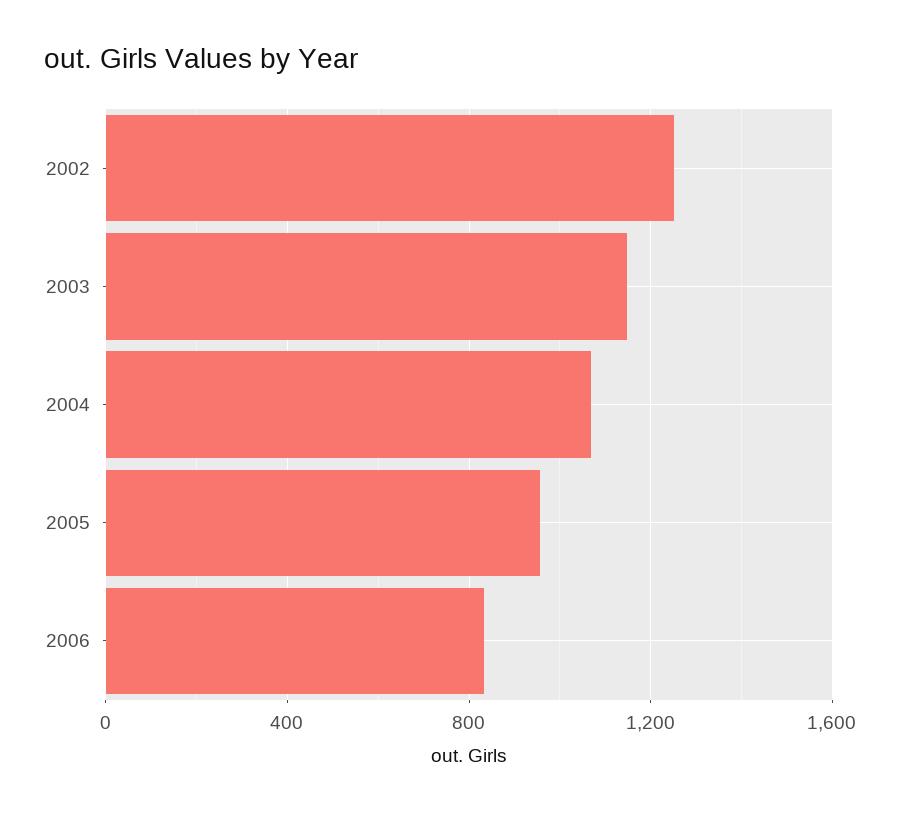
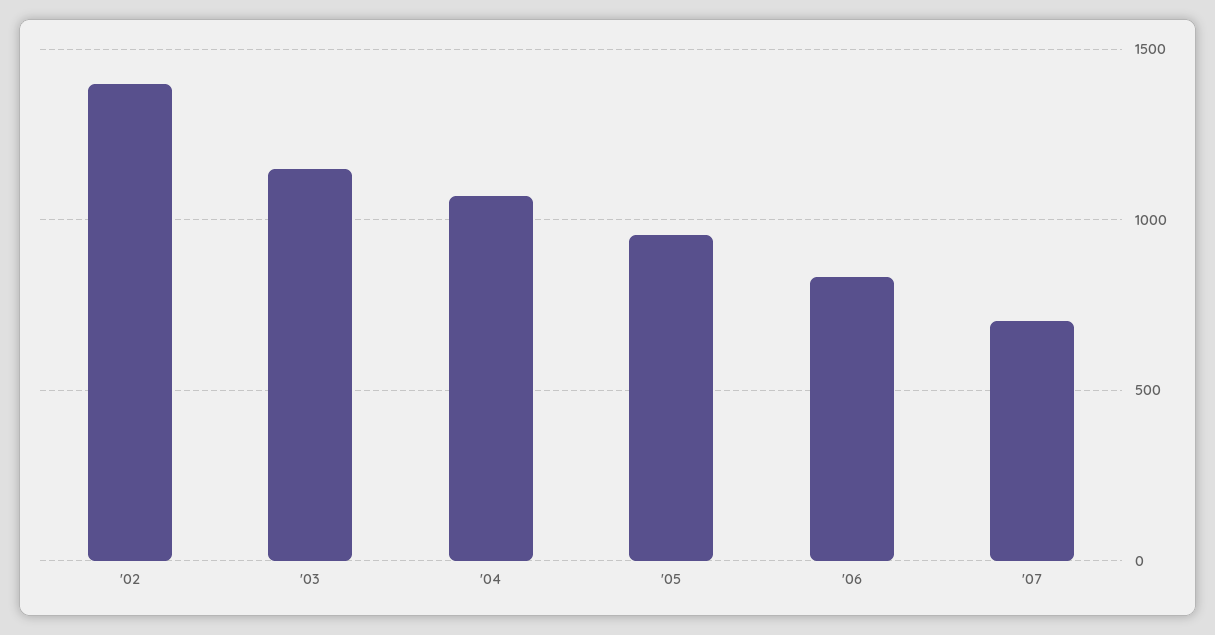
2002: 1250 -> 1400
'07: none -> 700

